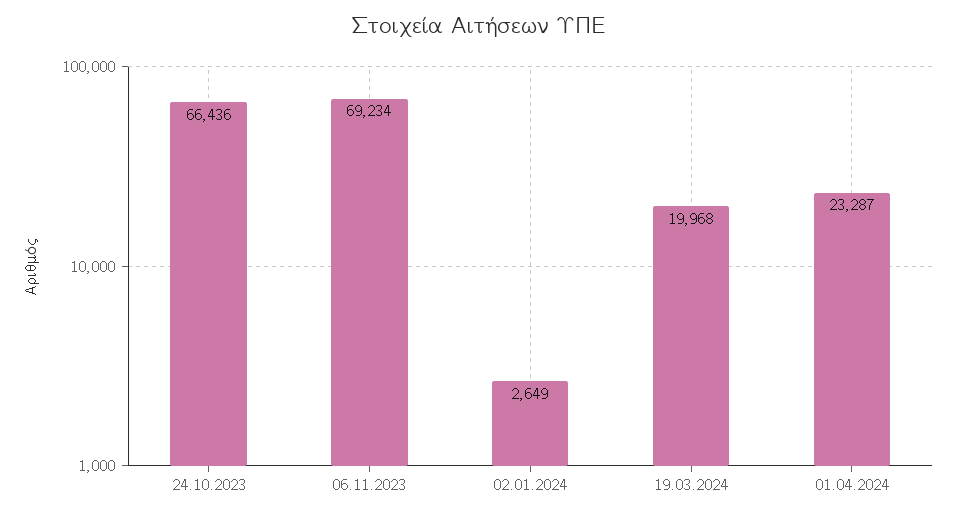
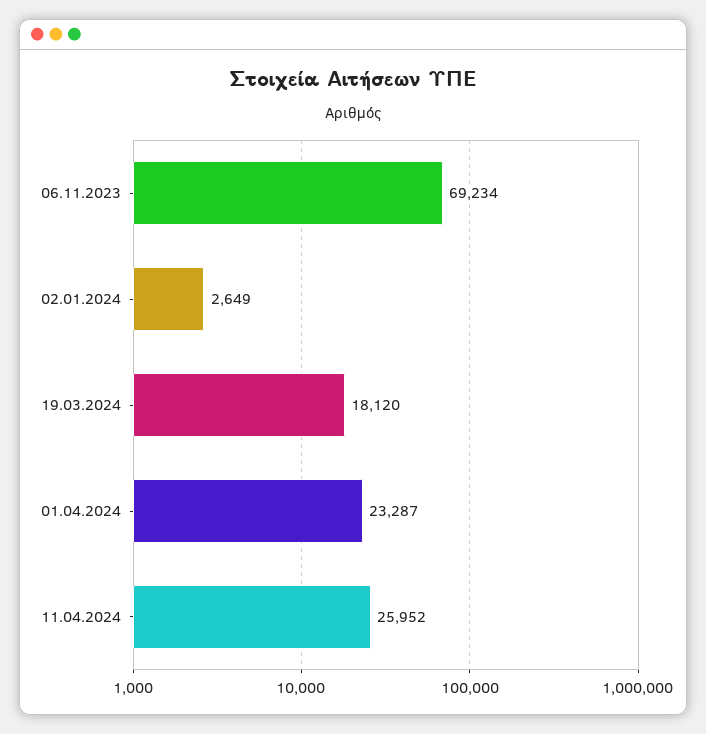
24.10.2023: 66436 -> none
19.03.2024: 19968 -> 18120
11.04.2024: none -> 25952

